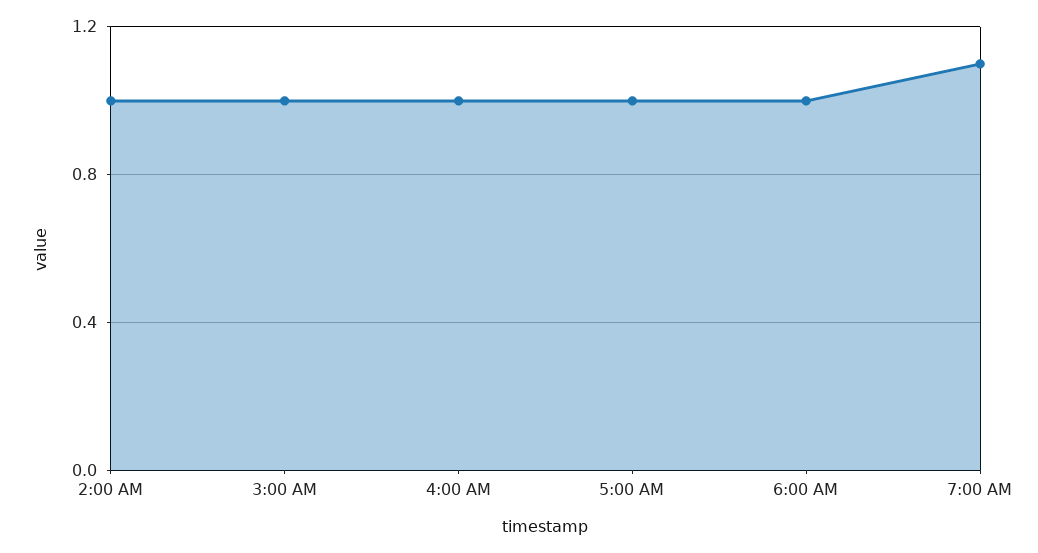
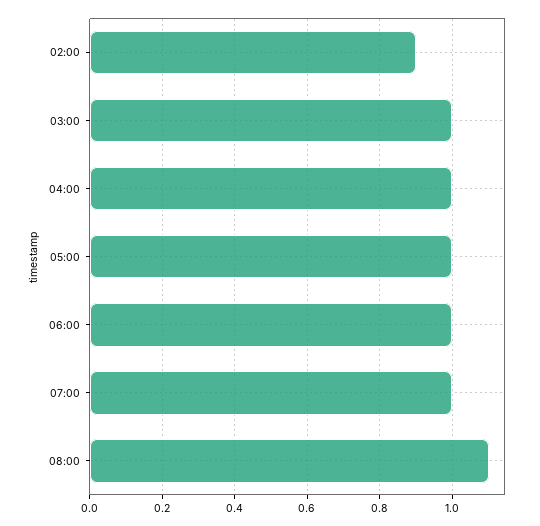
2:00 AM: 1 -> 0.9
7:00 AM: 1.1 -> 1
08:00: none -> 1.1

